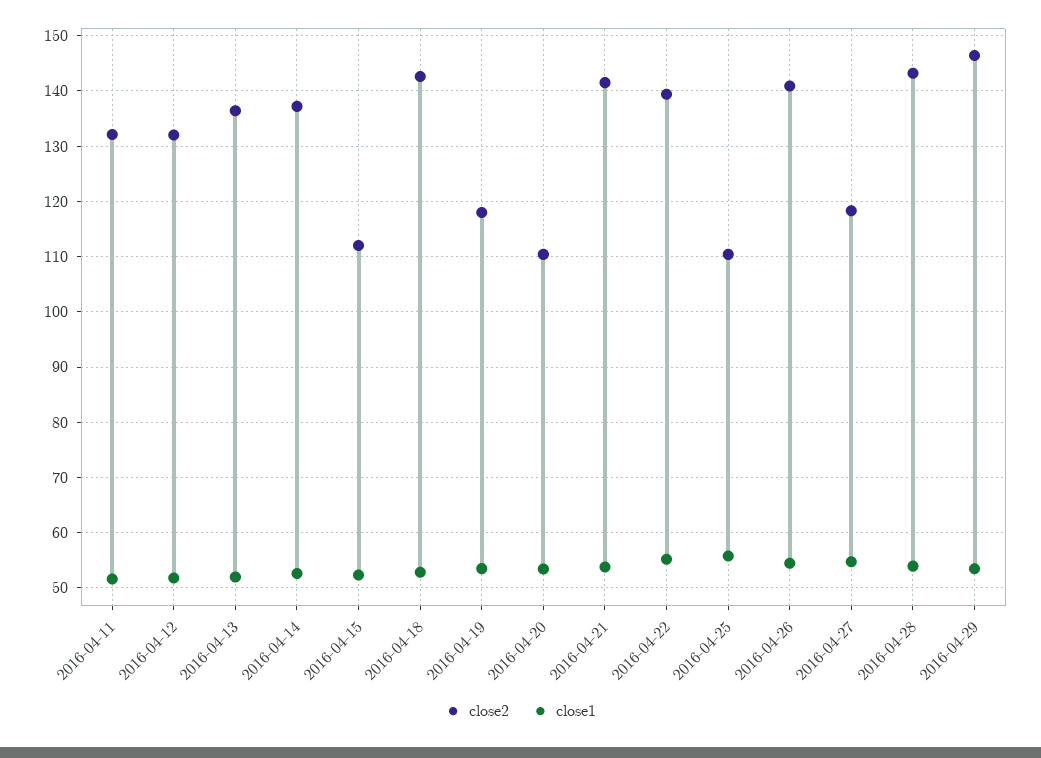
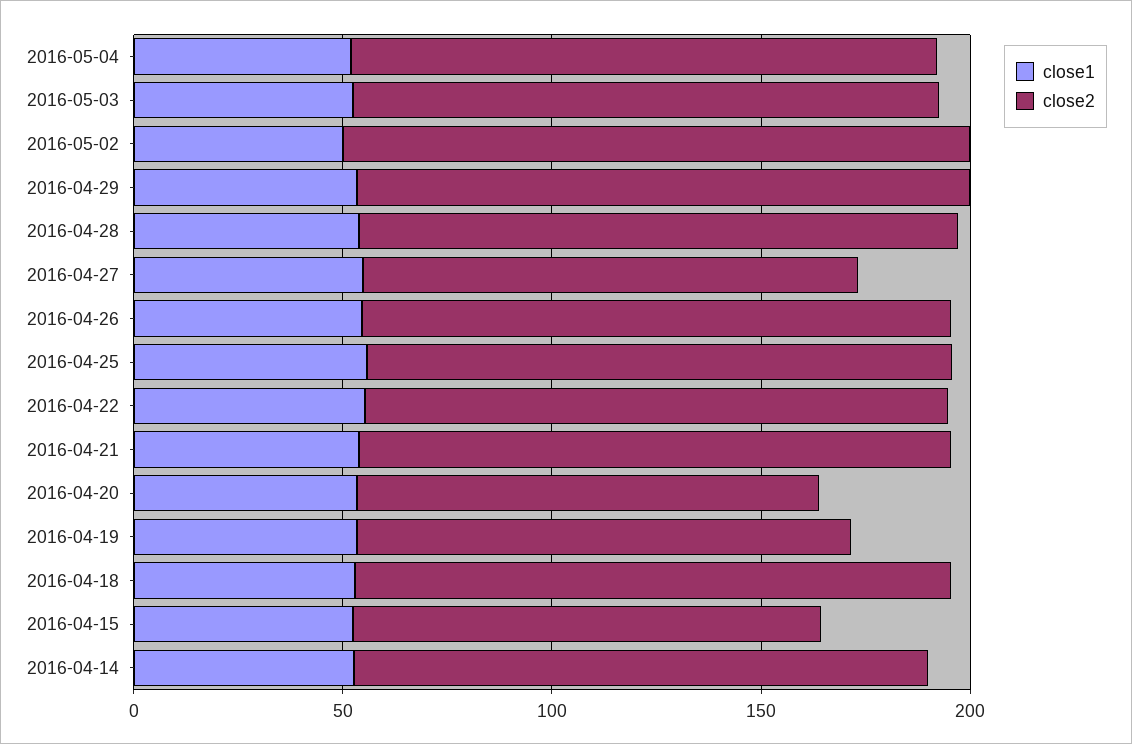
close2, 2016-04-11: 132 -> none
close1, 2016-04-11: 52 -> none
close2, 2016-04-12: 132 -> none
close1, 2016-04-12: 52 -> none
close2, 2016-04-13: 136 -> none
close1, 2016-04-13: 52 -> none
close2, 2016-04-25: 110 -> 140
close1, 2016-05-04: none -> 50
close2, 2016-05-04: none -> 140
close1, 2016-05-03: none -> 50
close2, 2016-05-03: none -> 140
close1, 2016-05-02: none -> 50
close2, 2016-05-02: none -> 150

